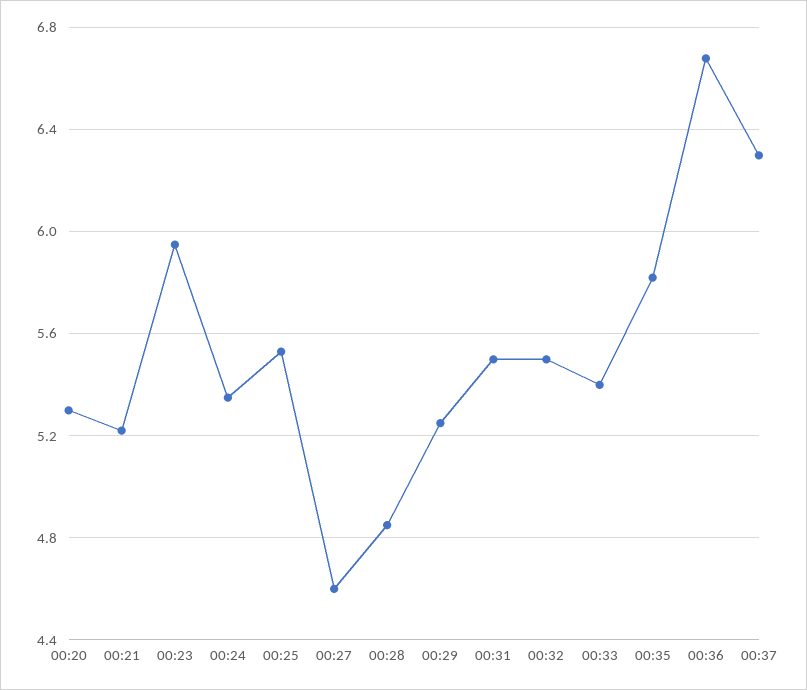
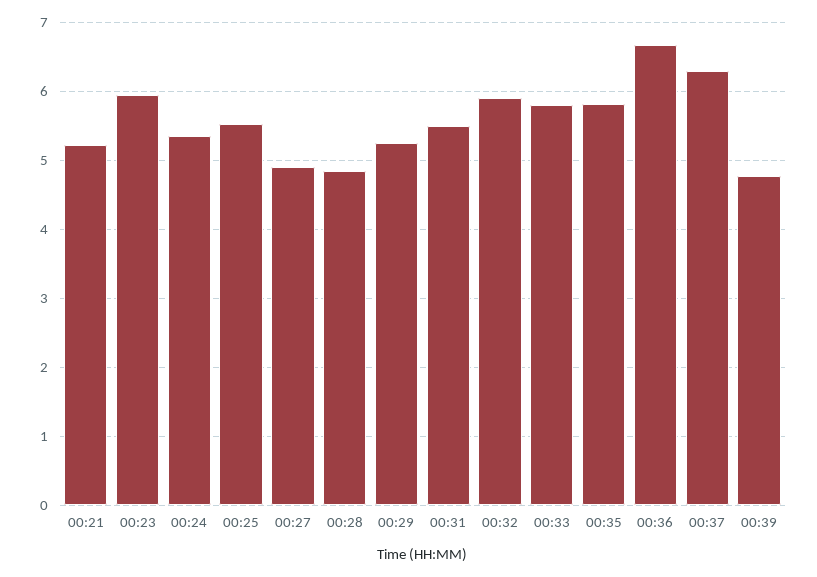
00:20: 5.3 -> none
00:27: 4.6 -> 4.9
00:32: 5.5 -> 5.9
00:33: 5.4 -> 5.8
00:39: none -> 4.8

